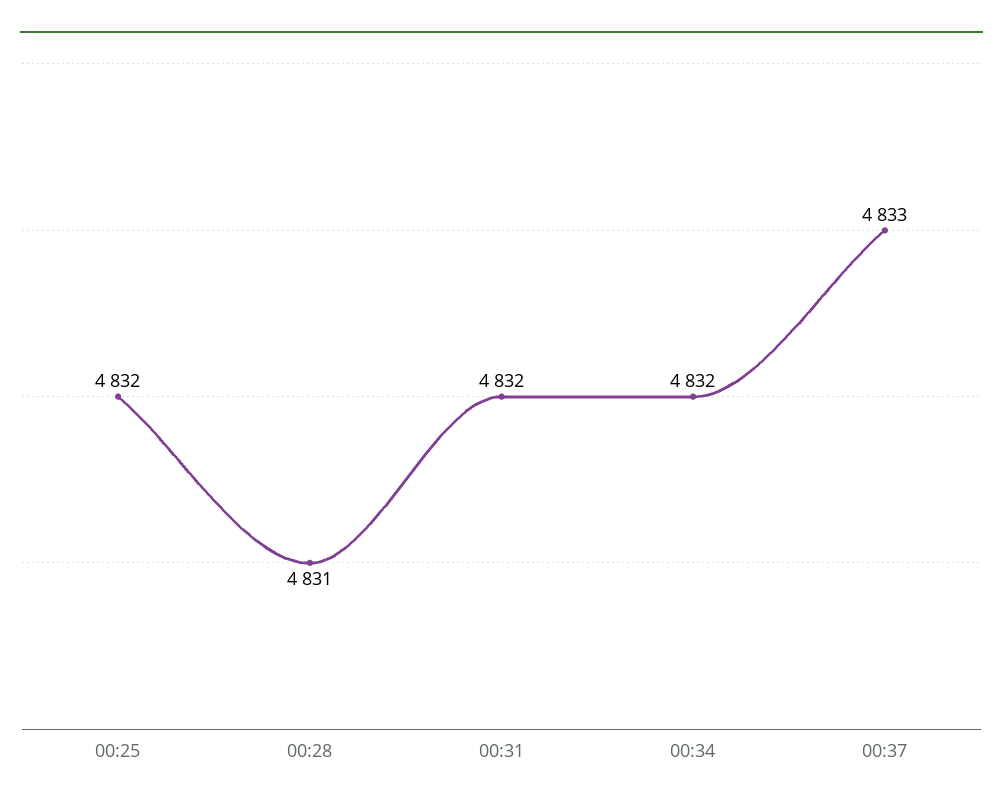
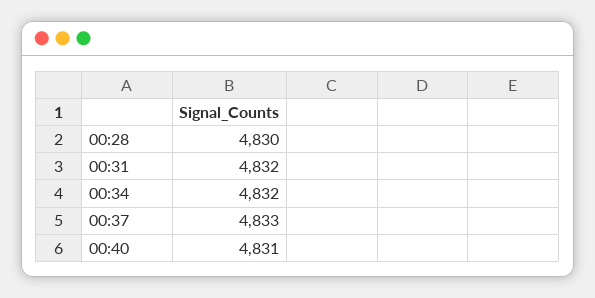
00:25: 4832 -> none
00:28: 4831 -> 4830
00:40: none -> 4831

